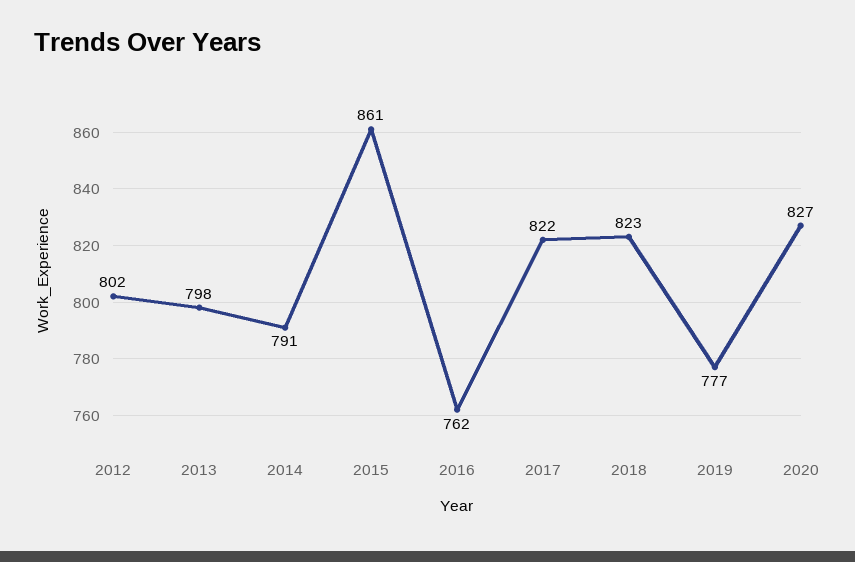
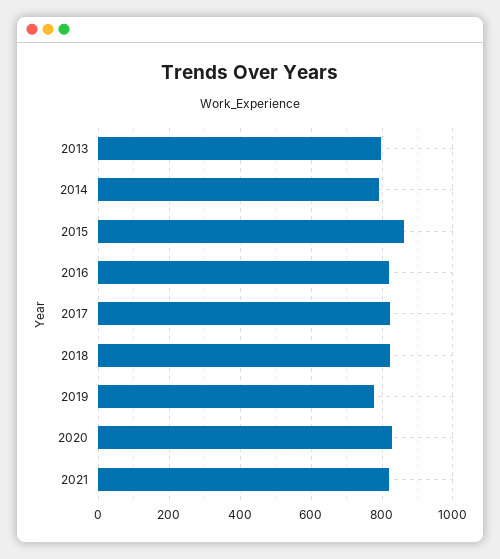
2012: 802 -> none
2016: 762 -> 820
2021: none -> 820

